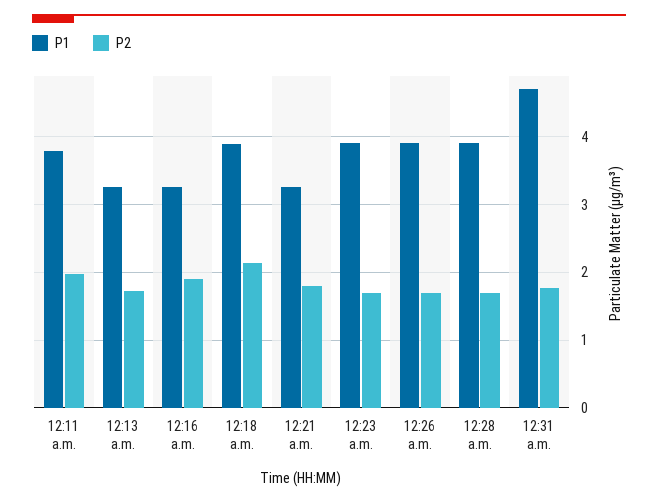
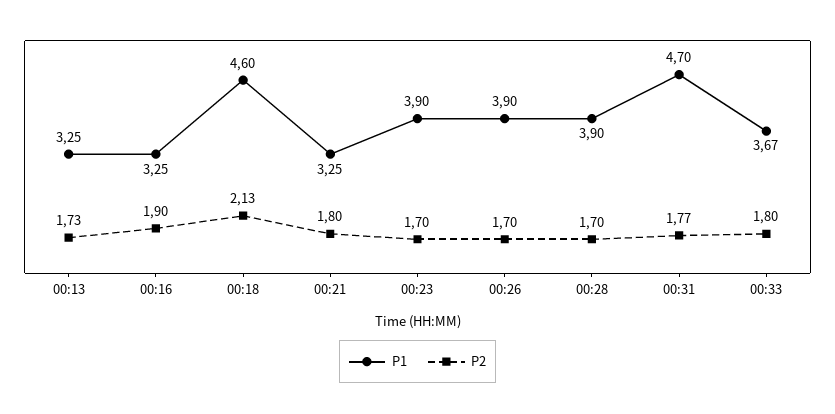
P1, 12:11 a.m.: 3.8 -> none
P2, 12:11 a.m.: 2 -> none
P1, 12:18 a.m.: 3.9 -> 4.6
P1, 00:33: none -> 3.67
P2, 00:33: none -> 1.8

